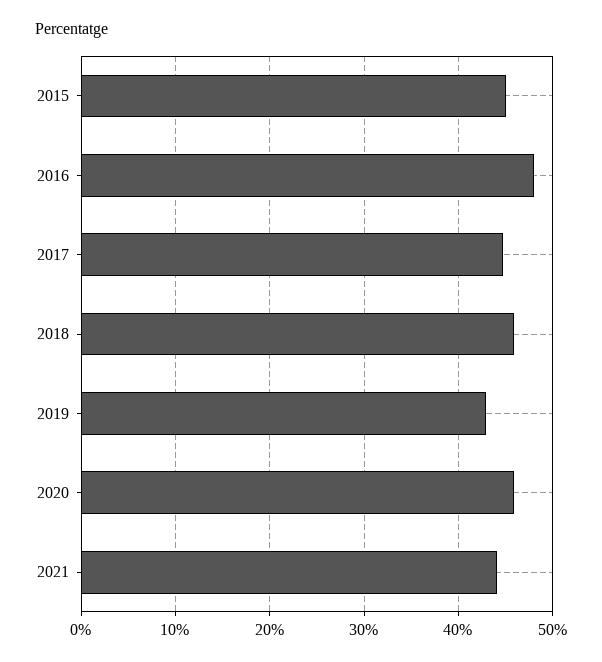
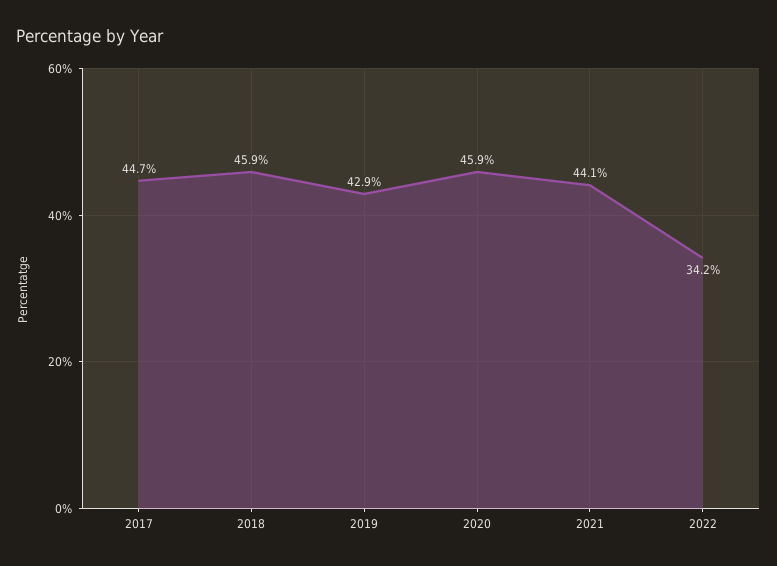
2015: 45 -> none
2016: 48 -> none
2022: none -> 34.2

